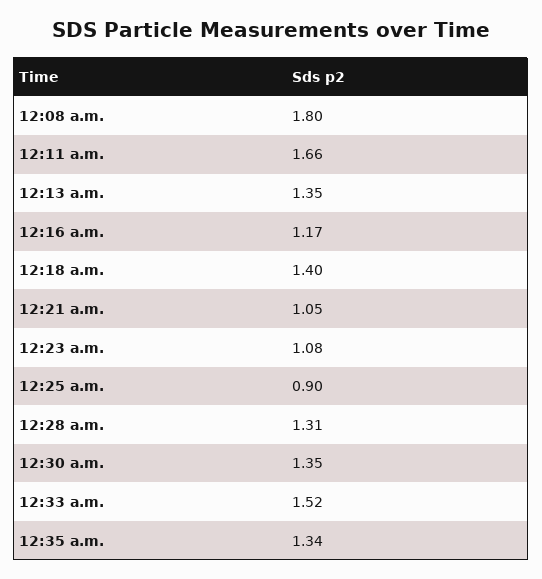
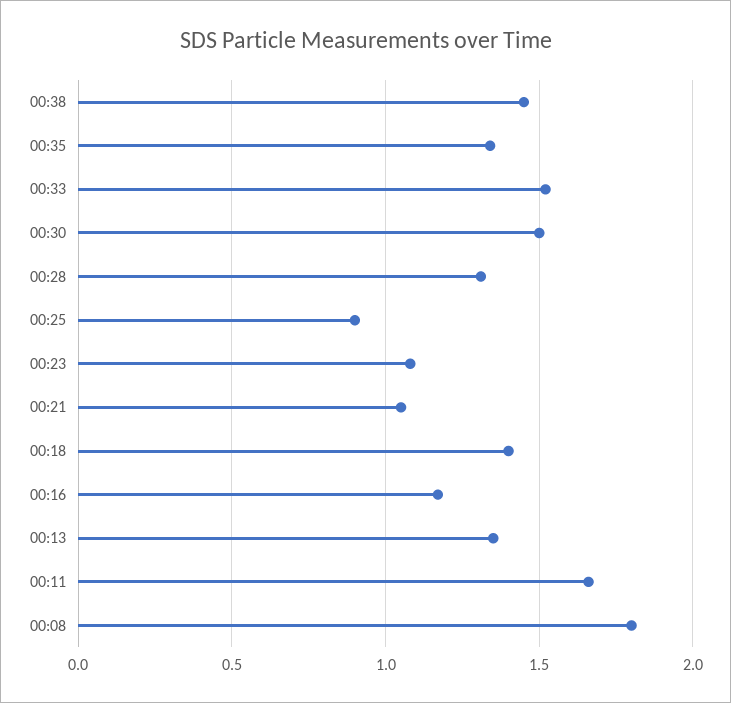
12:30 a.m.: 1.35 -> 1.5
00:38: none -> 1.45

